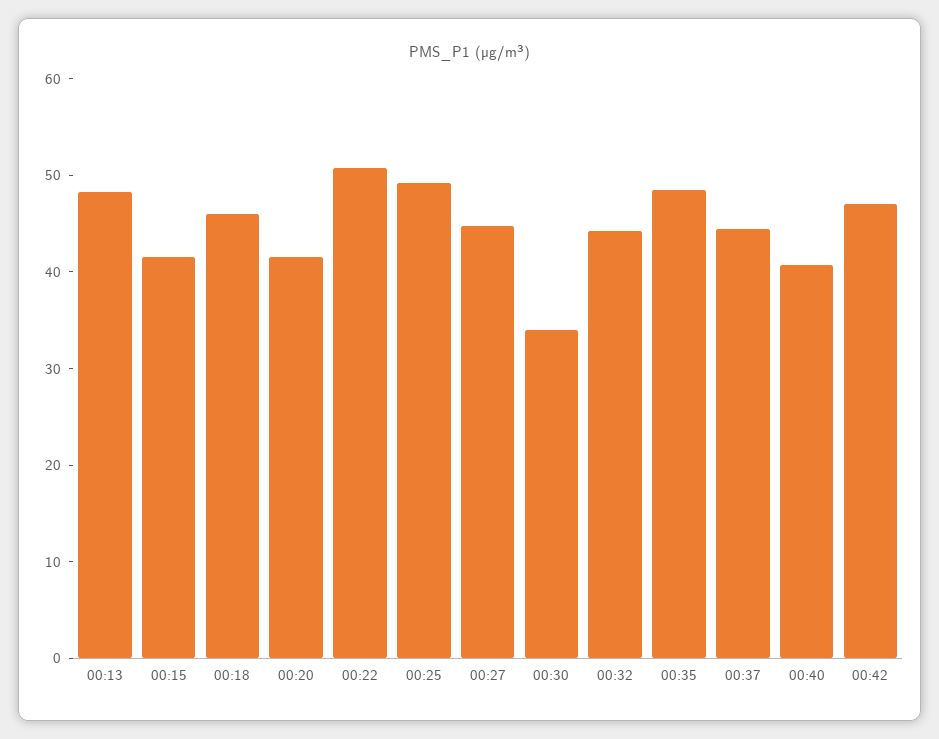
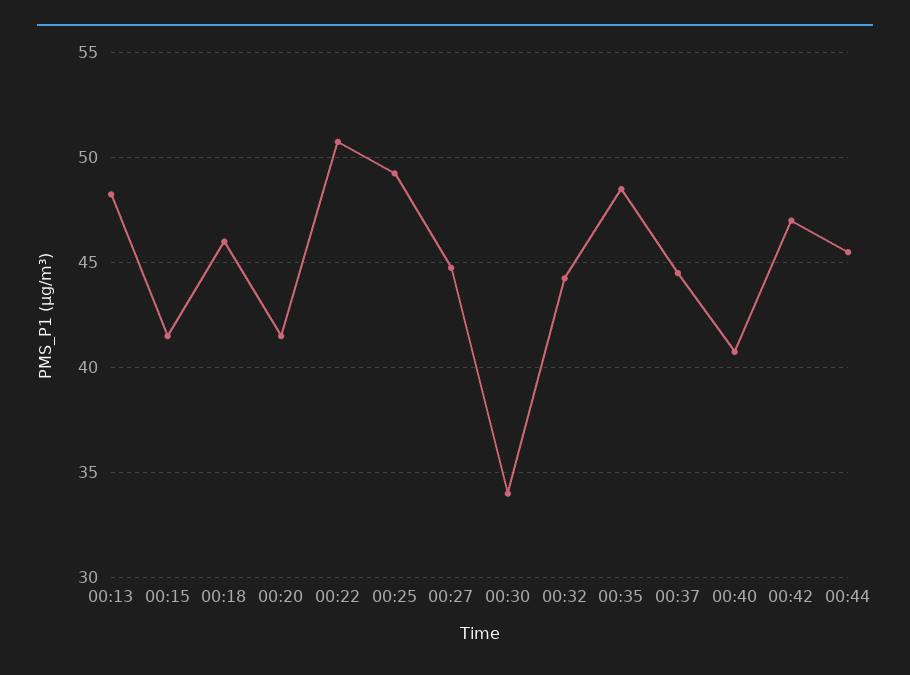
00:44: none -> 45.5

